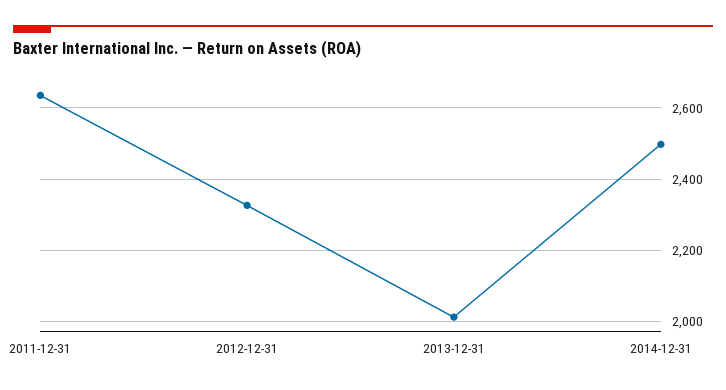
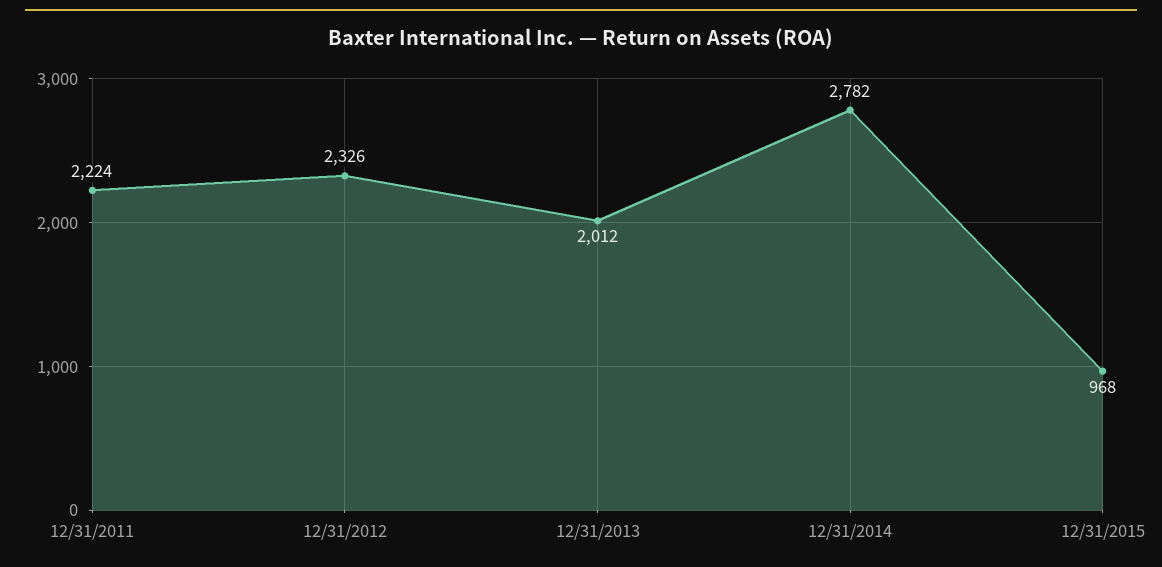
2011-12-31: 2640 -> 2224
2014-12-31: 2500 -> 2782
12/31/2015: none -> 968

